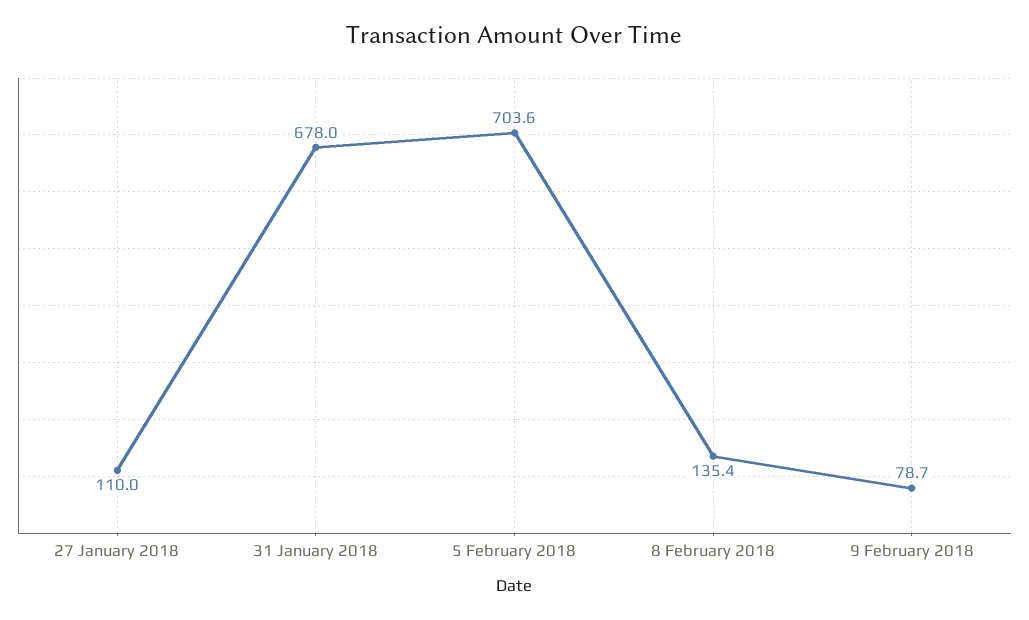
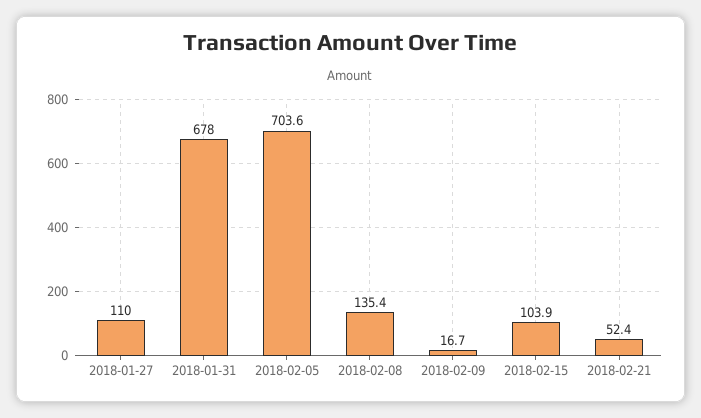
9 February 2018: 78.7 -> 16.7
2018-02-15: none -> 103.9
2018-02-21: none -> 52.4

